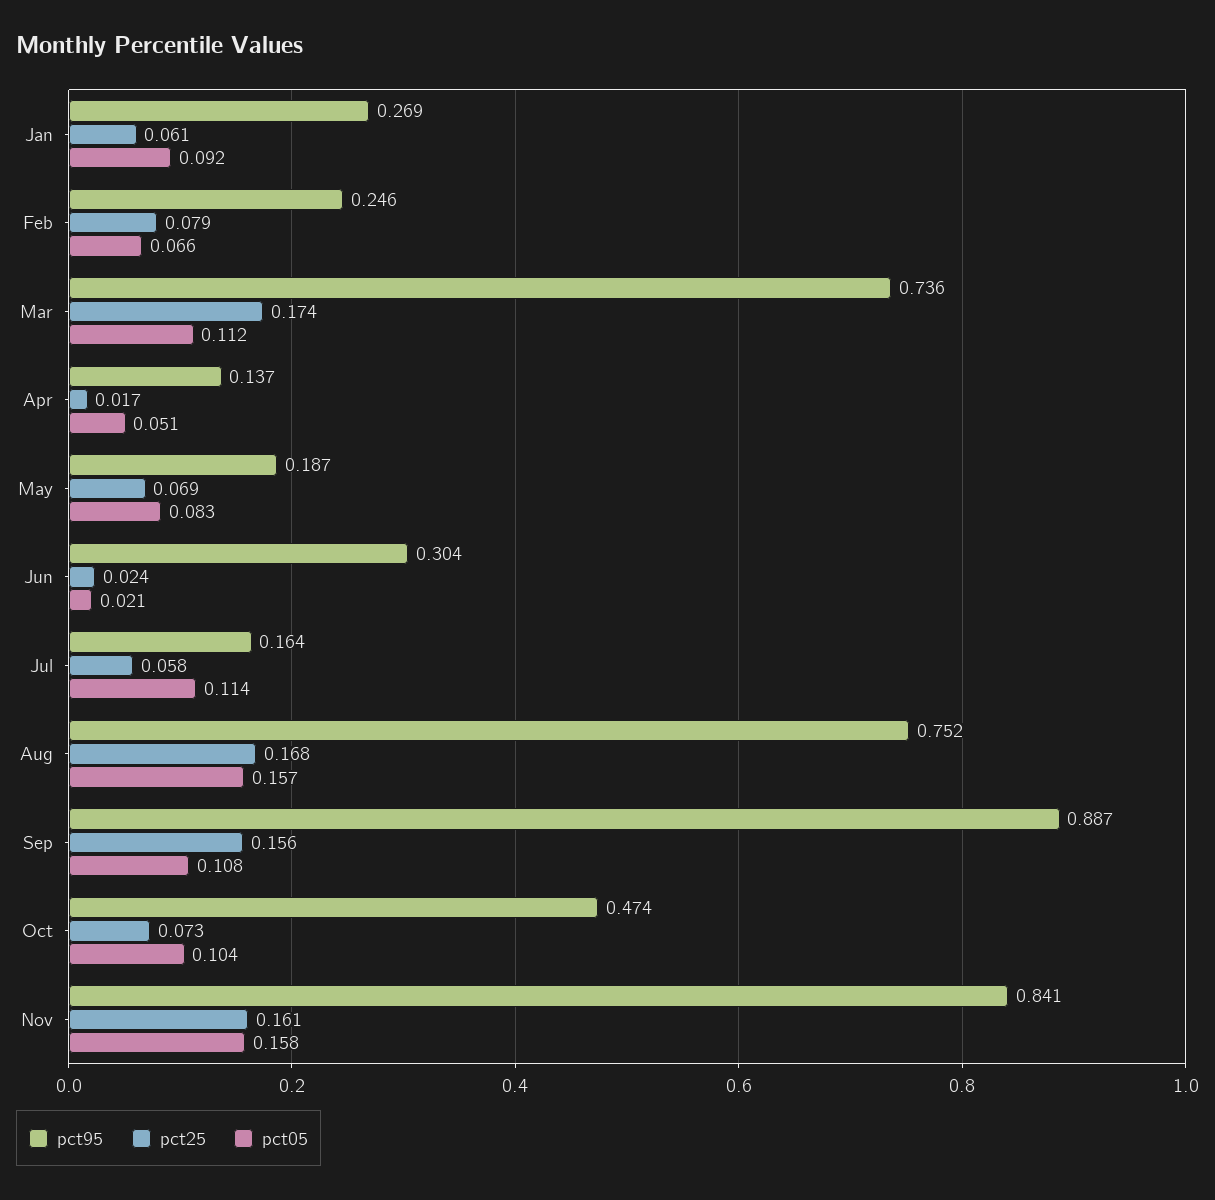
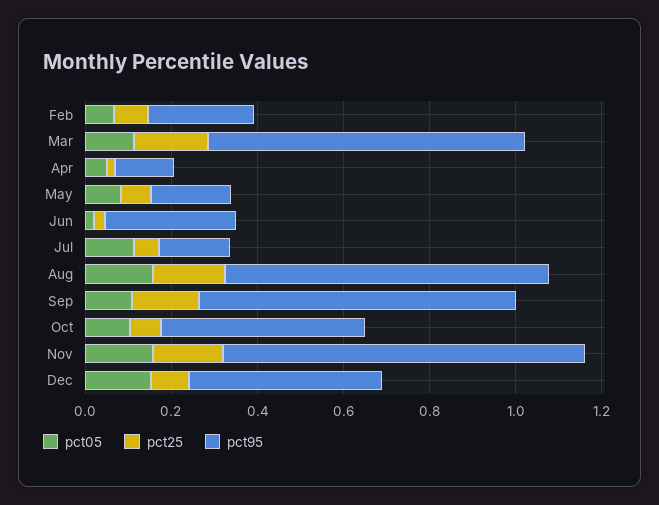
pct95, Jan: 0.269 -> none
pct25, Jan: 0.061 -> none
pct05, Jan: 0.092 -> none
pct95, Sep: 0.887 -> 0.75
pct05, Dec: none -> 0.15
pct25, Dec: none -> 0.1
pct95, Dec: none -> 0.45

